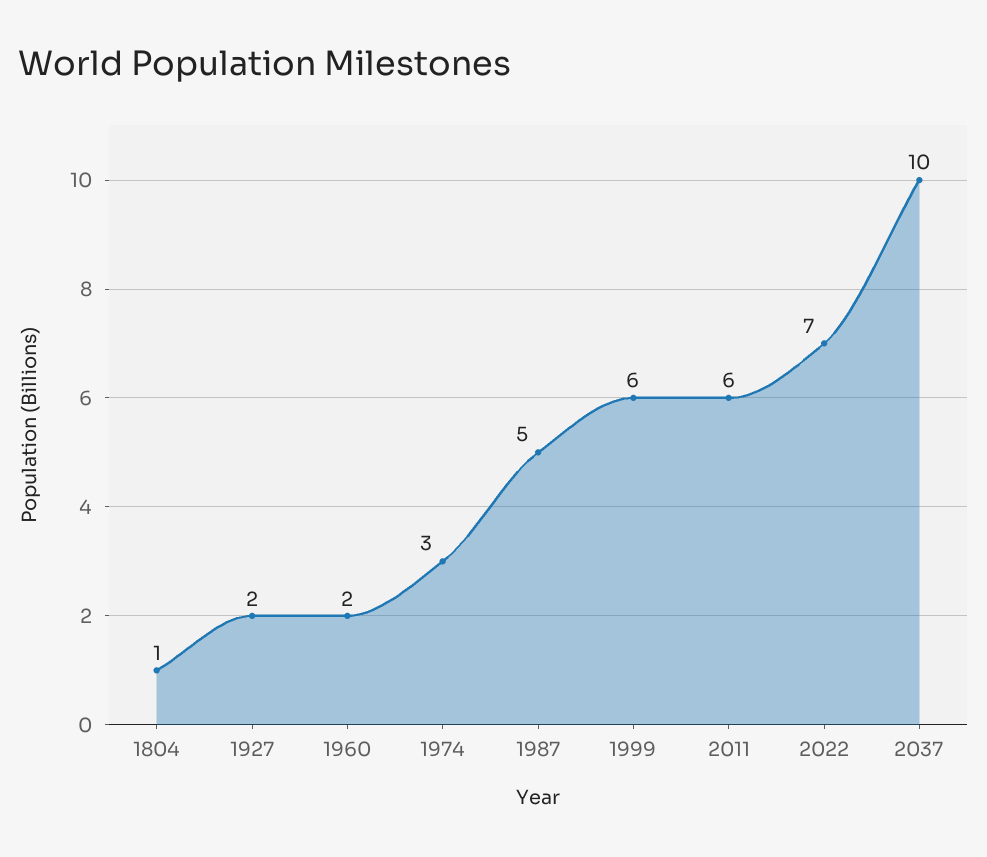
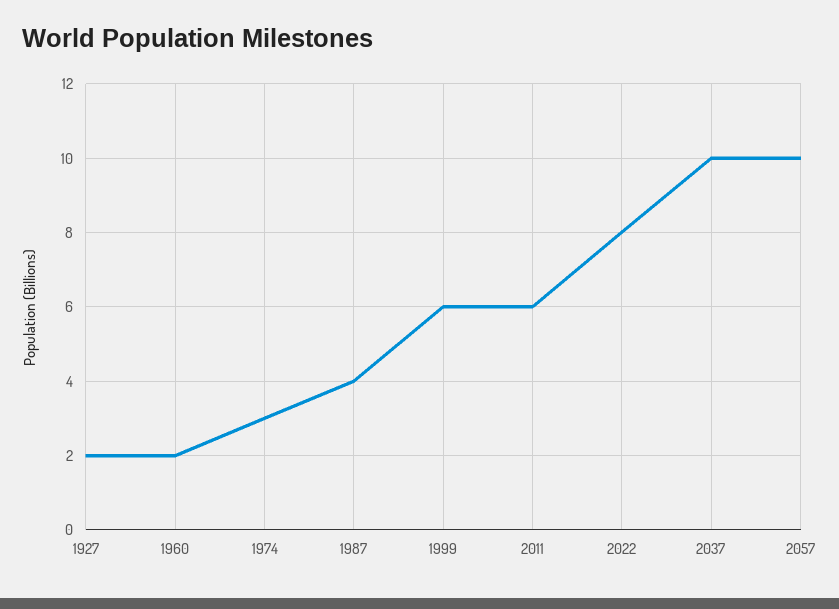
1804: 1 -> none
1987: 5 -> 4
2022: 7 -> 8
2057: none -> 10

